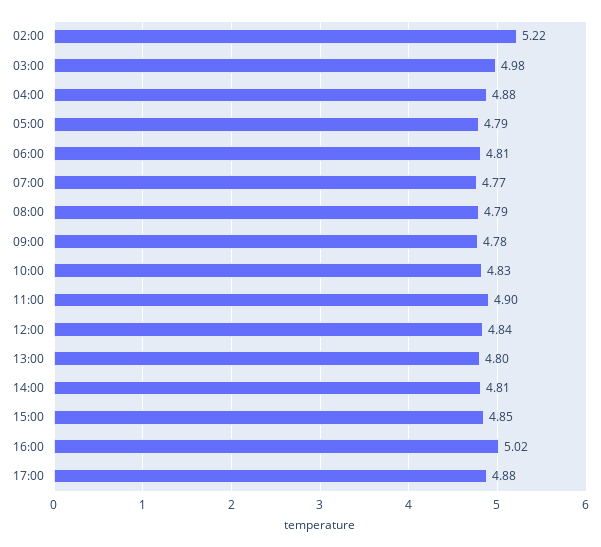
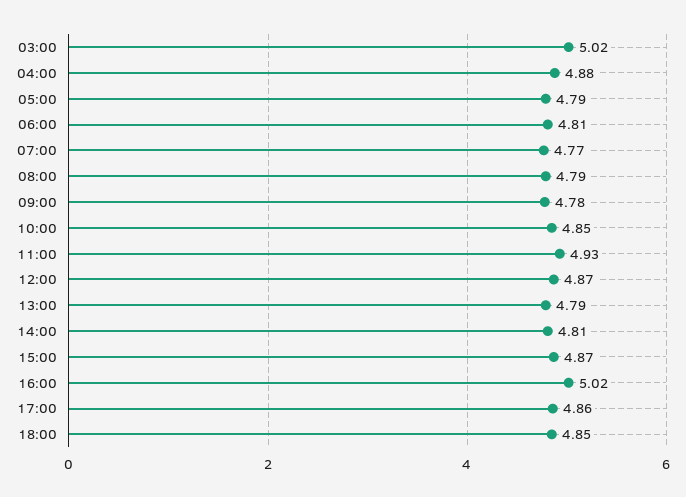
02:00: 5.22 -> none
03:00: 4.98 -> 5.02
10:00: 4.83 -> 4.85
11:00: 4.9 -> 4.93
12:00: 4.84 -> 4.87
13:00: 4.8 -> 4.79
15:00: 4.85 -> 4.87
17:00: 4.88 -> 4.86
18:00: none -> 4.85

